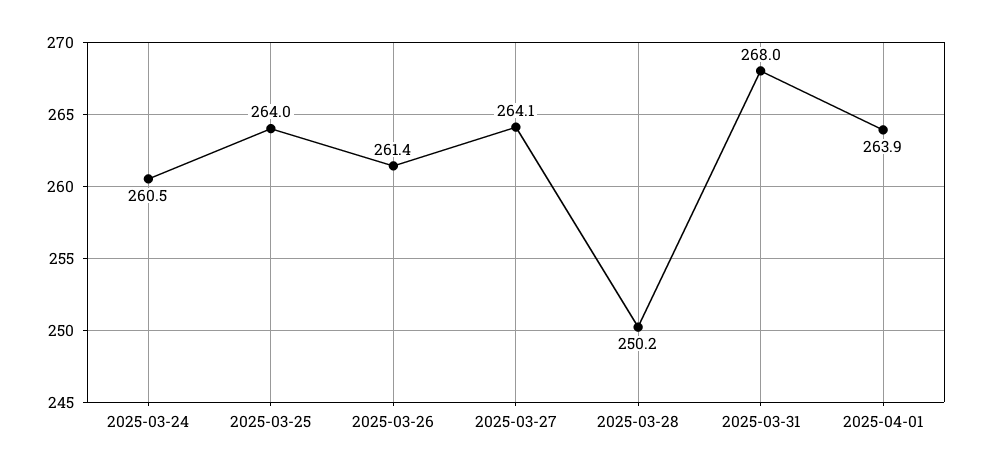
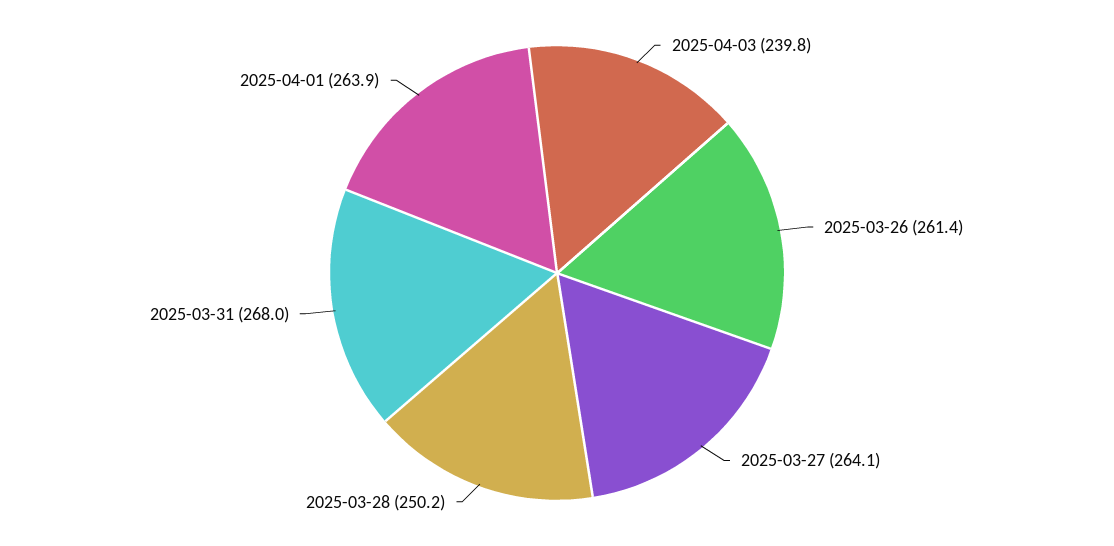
2025-03-24: 260.5 -> none
2025-03-25: 264 -> none
2025-04-03: none -> 239.8

